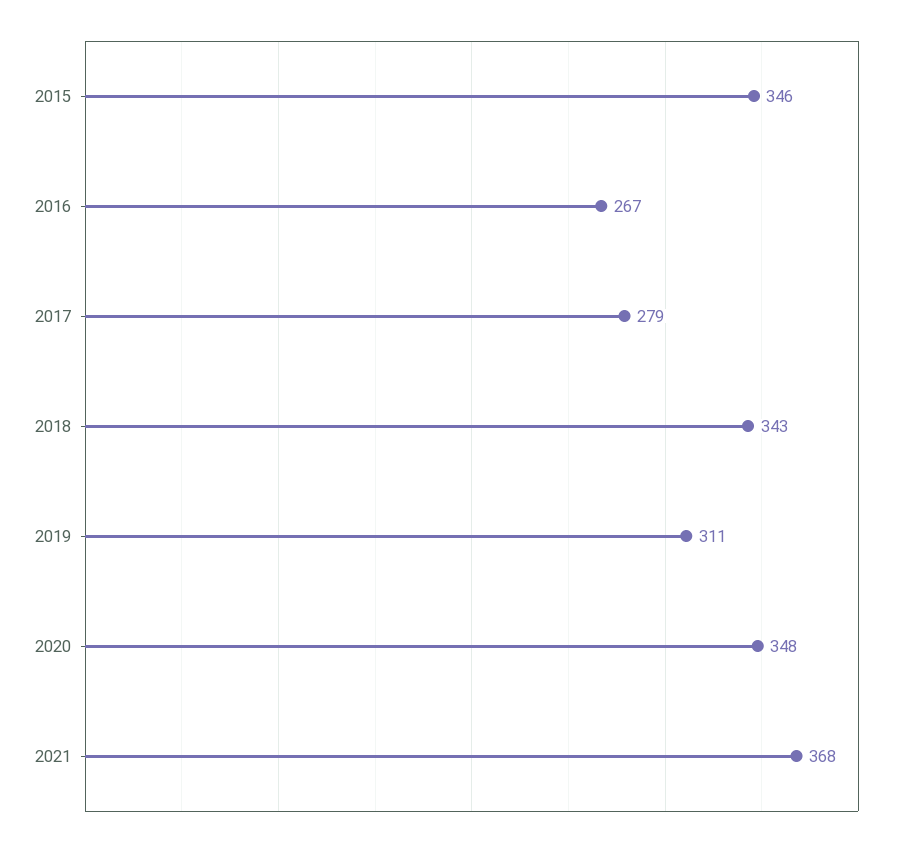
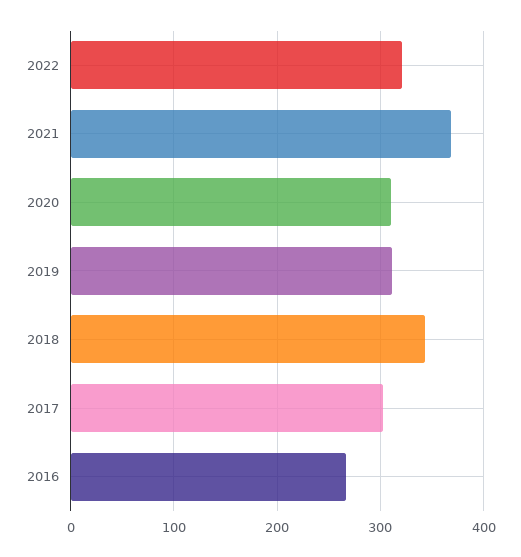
2015: 346 -> none
2017: 279 -> 300
2020: 348 -> 310
2022: none -> 320

